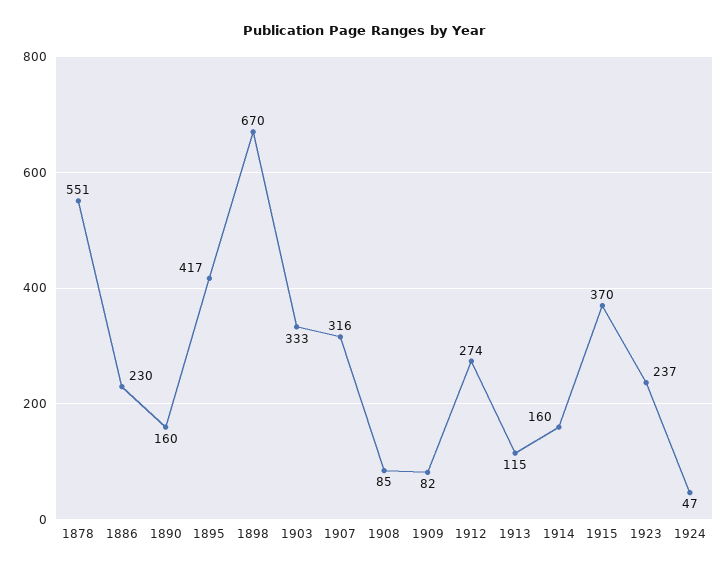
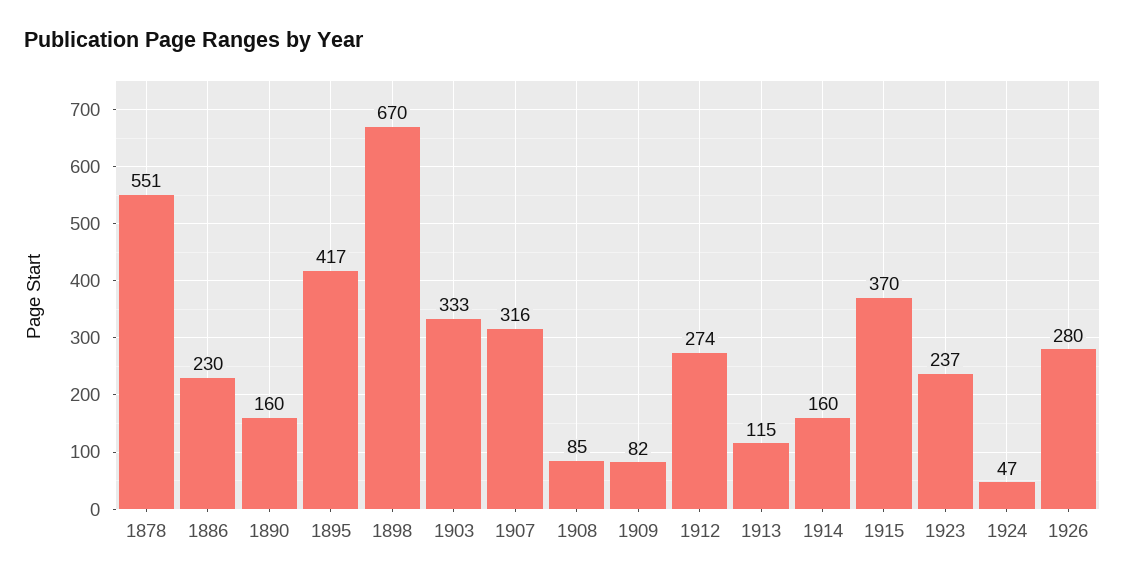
1926: none -> 280

